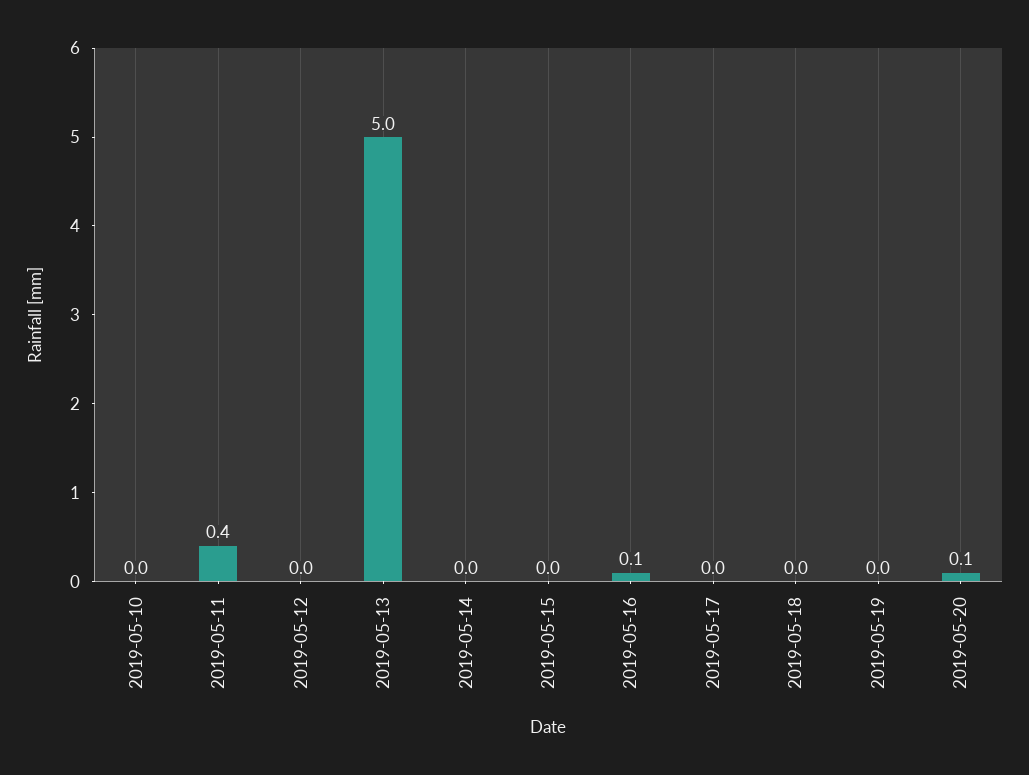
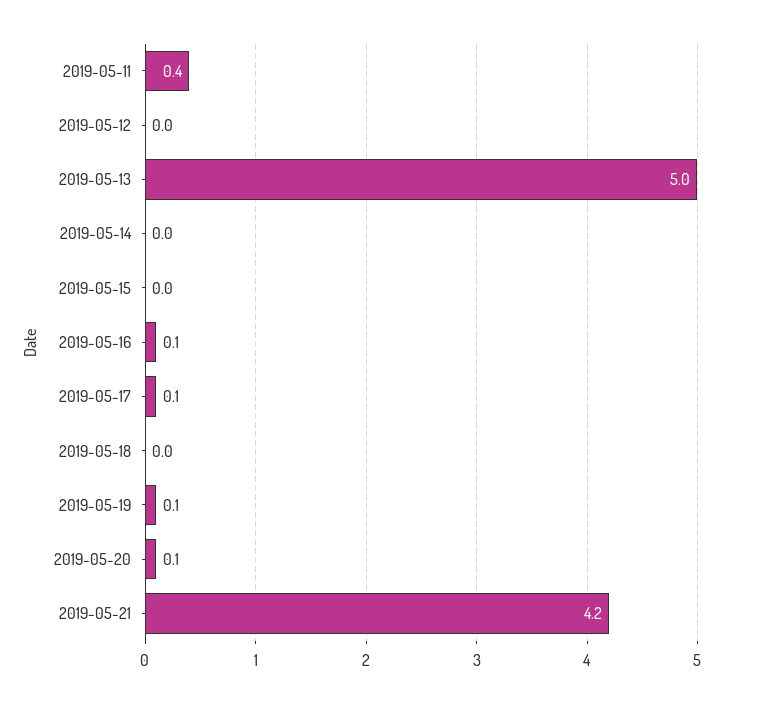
2019-05-10: 0 -> none
2019-05-17: 0 -> 0.1
2019-05-19: 0 -> 0.1
2019-05-21: none -> 4.2

